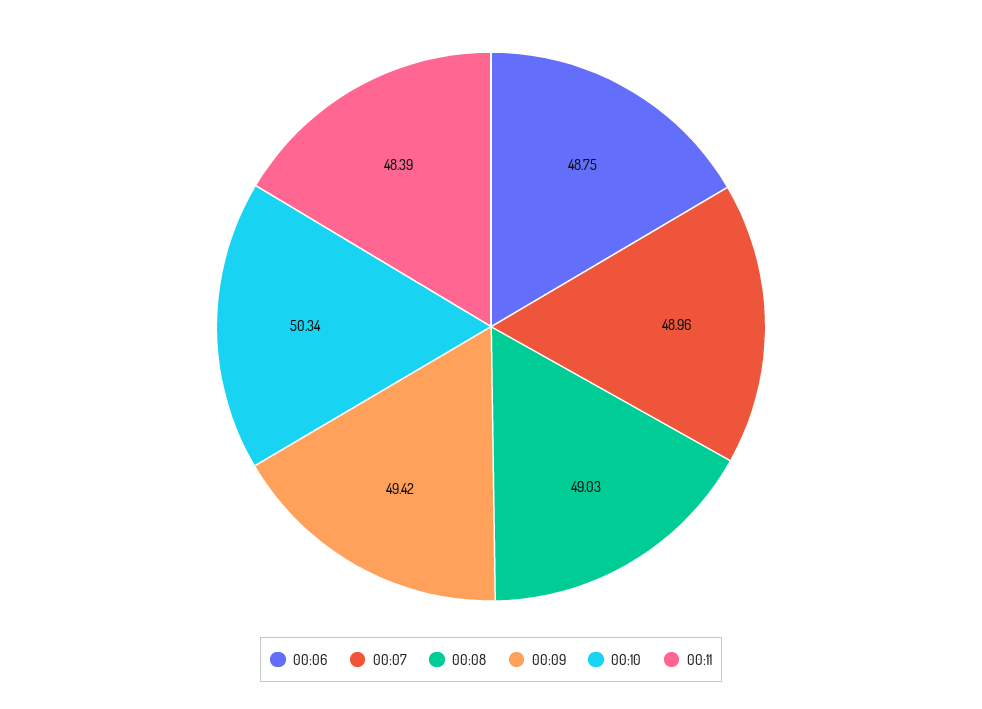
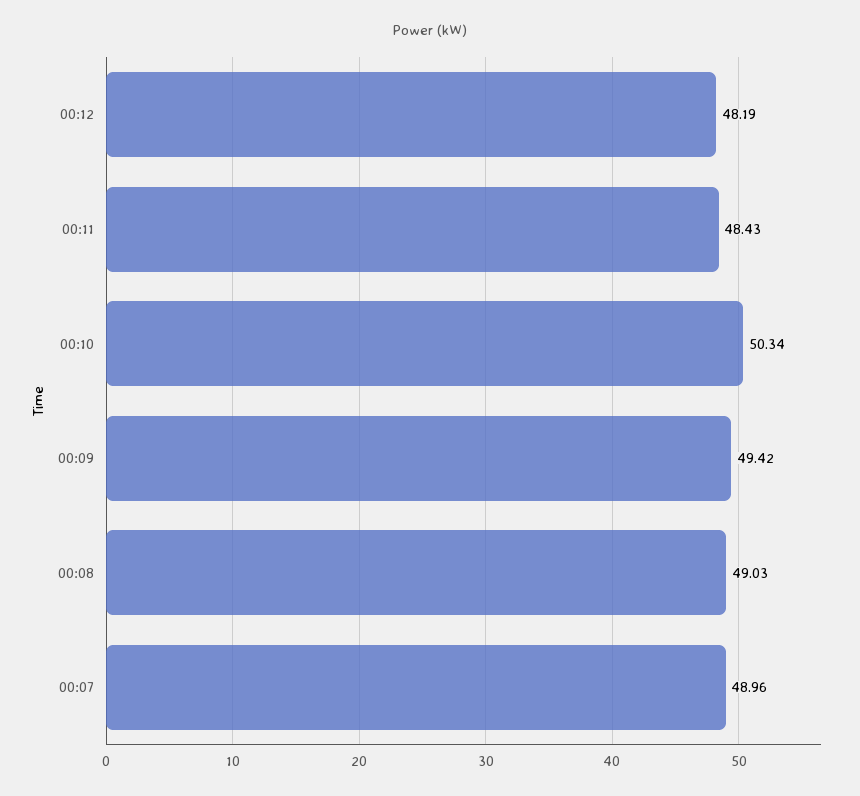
00:06: 48.75 -> none
00:11: 48.39 -> 48.43
00:12: none -> 48.19

